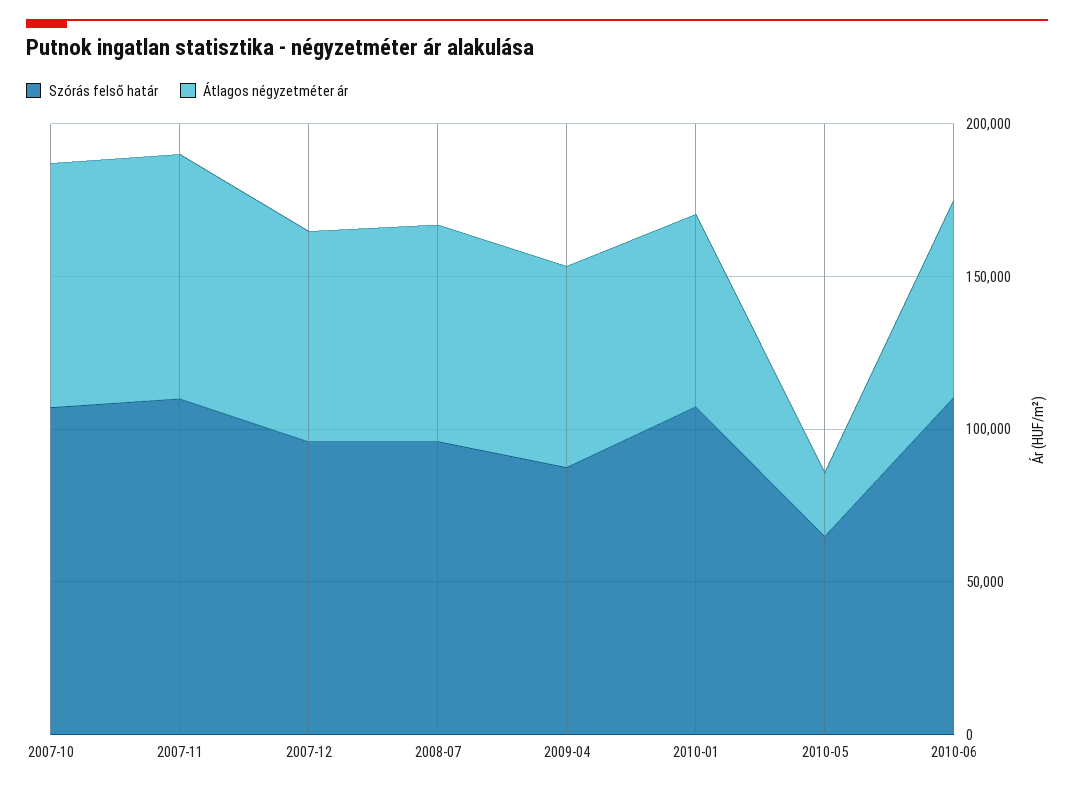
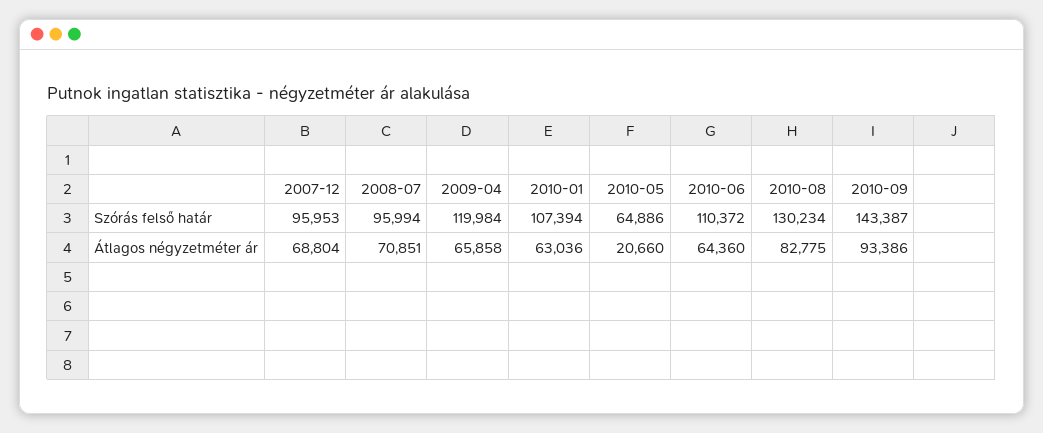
Szórás felső határ, 2007-10: 110000 -> none
Átlagos négyzetméter ár, 2007-10: 80000 -> none
Szórás felső határ, 2007-11: 110000 -> none
Átlagos négyzetméter ár, 2007-11: 80000 -> none
Szórás felső határ, 2009-04: 90000 -> 119984
Szórás felső határ, 2010-08: none -> 130234
Szórás felső határ, 2010-09: none -> 143387
Átlagos négyzetméter ár, 2010-08: none -> 82775
Átlagos négyzetméter ár, 2010-09: none -> 93386

